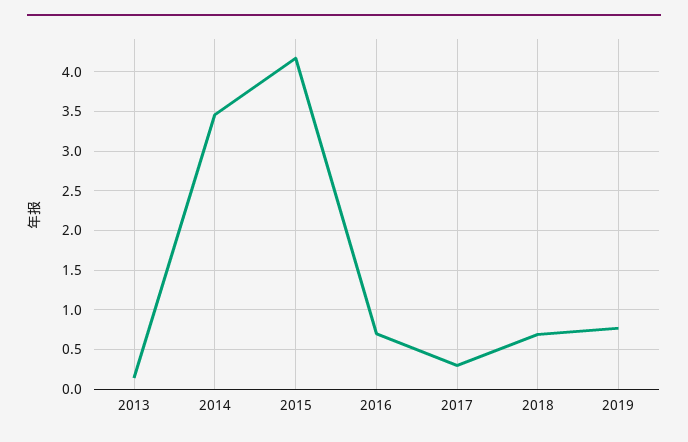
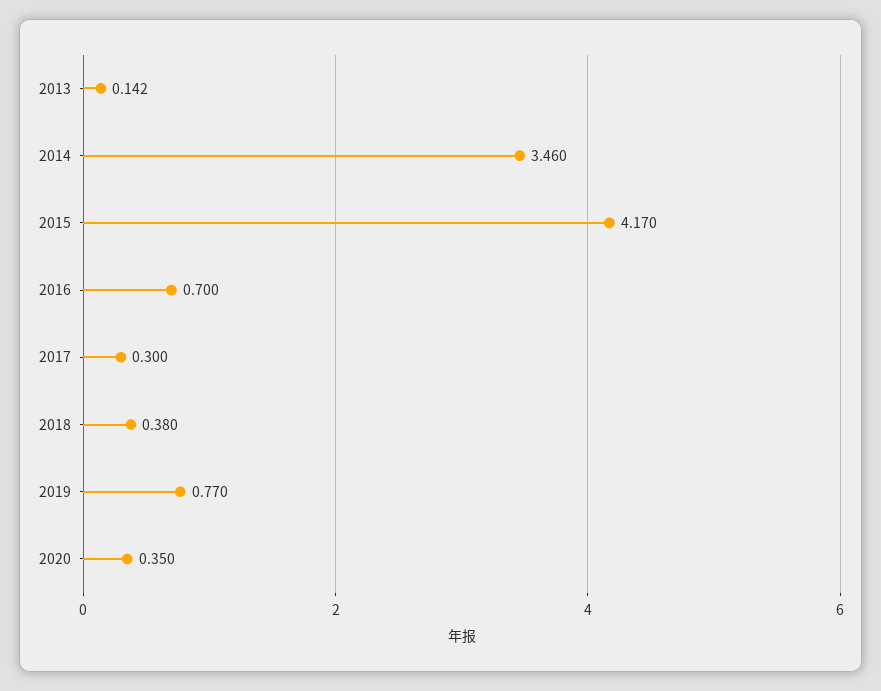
2018: 0.7 -> 0.38
2020: none -> 0.35

